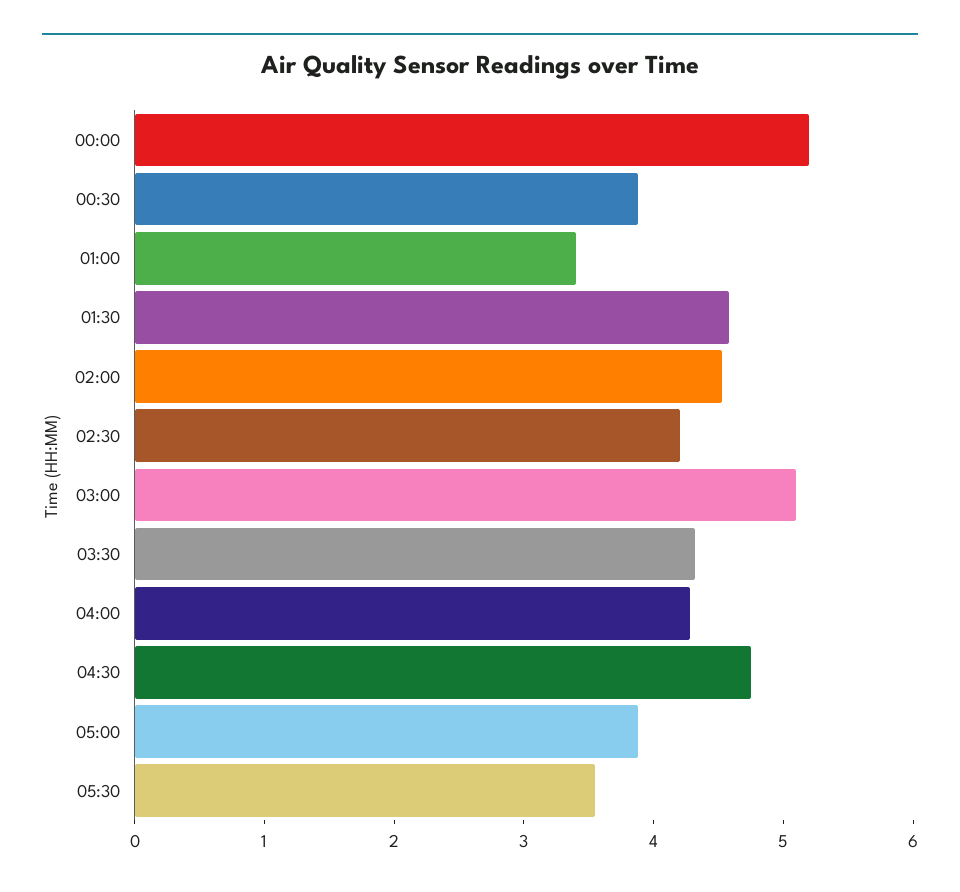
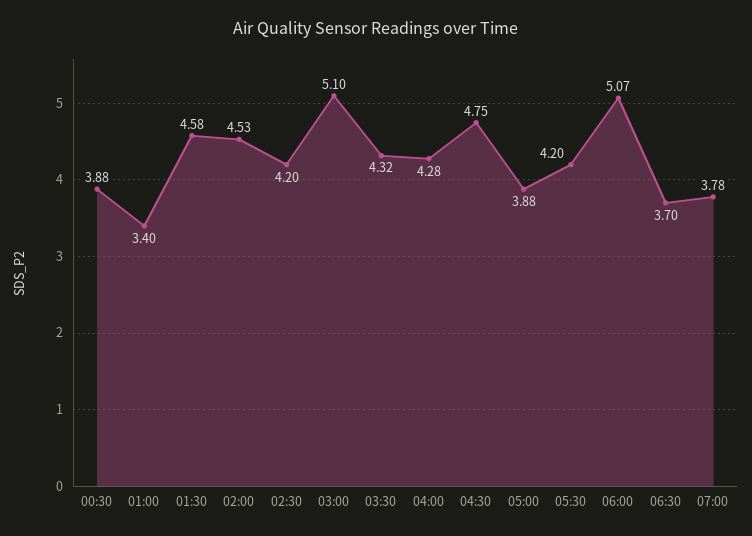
00:00: 5.2 -> none
05:30: 3.6 -> 4.2
06:00: none -> 5.07
06:30: none -> 3.7
07:00: none -> 3.78

